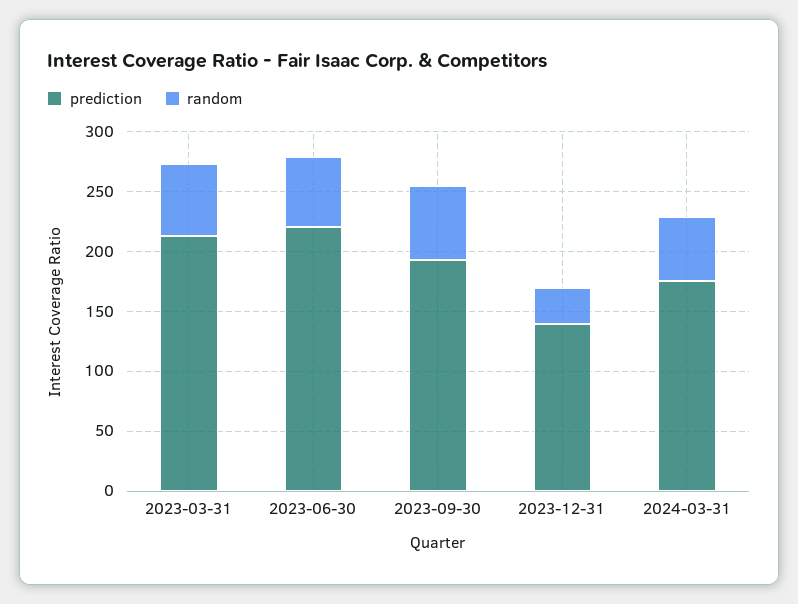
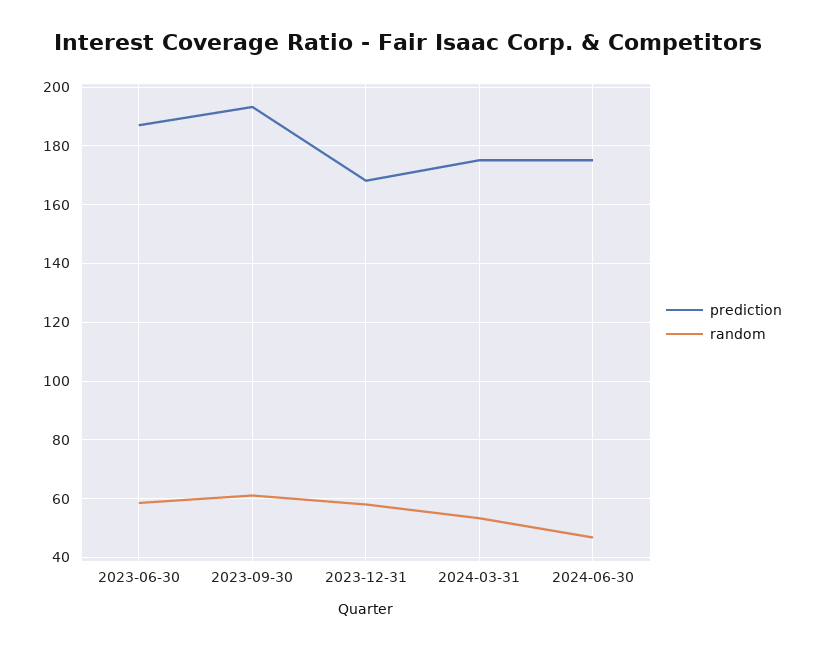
prediction, 2023-03-31: 210 -> none
random, 2023-03-31: 60 -> none
prediction, 2023-06-30: 220 -> 187.5
prediction, 2023-12-31: 140 -> 167.5
random, 2023-12-31: 30 -> 57.5
prediction, 2024-06-30: none -> 175
random, 2024-06-30: none -> 47.5

